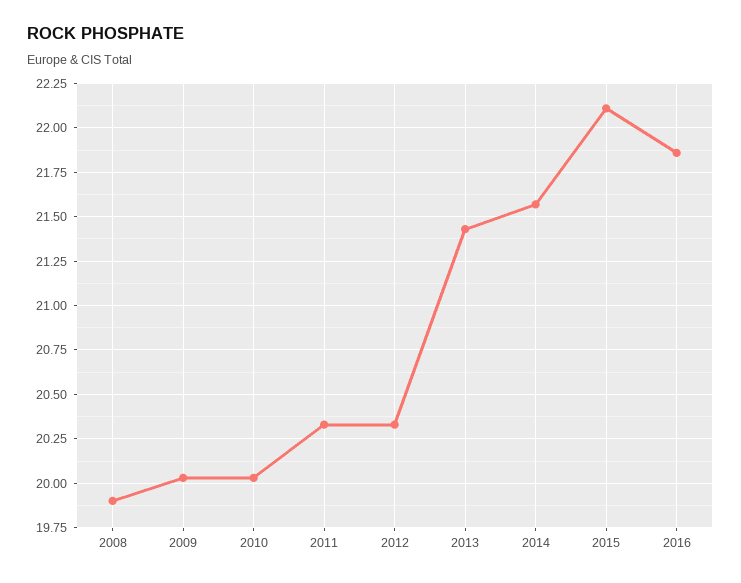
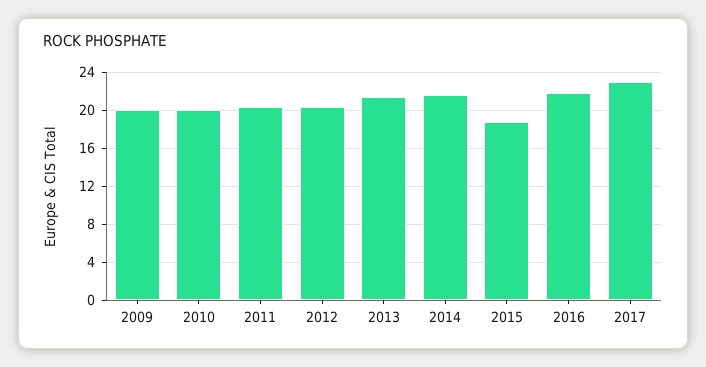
2008: 19.9 -> none
2015: 22.1 -> 19
2017: none -> 23

